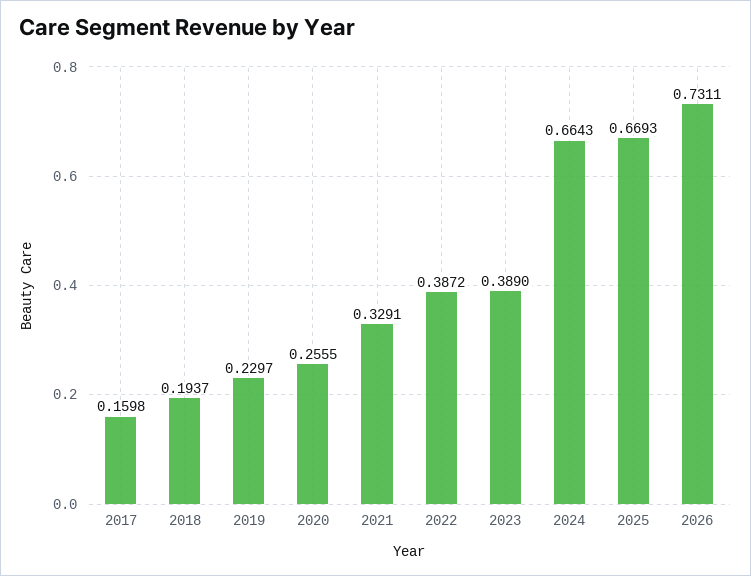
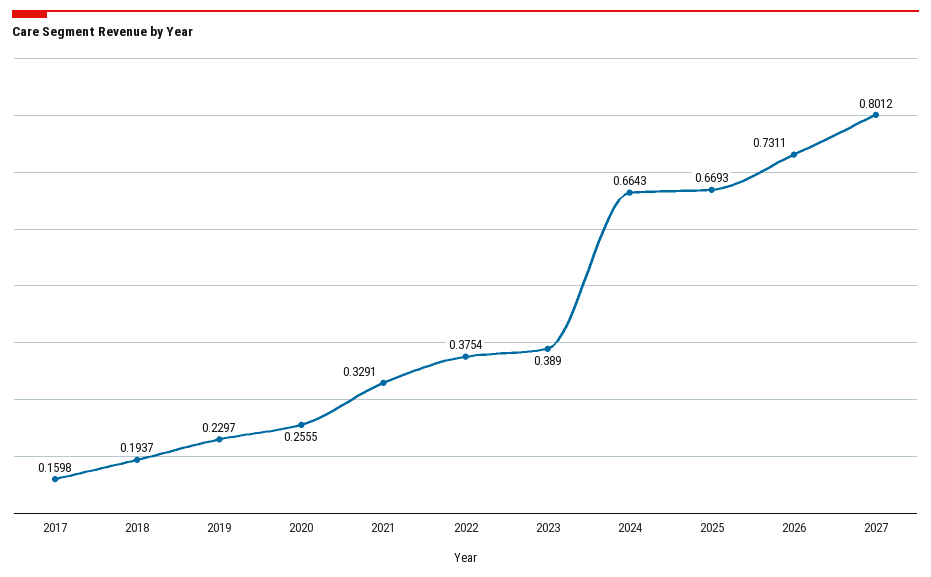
2022: 0.3872 -> 0.3754
2027: none -> 0.8012

